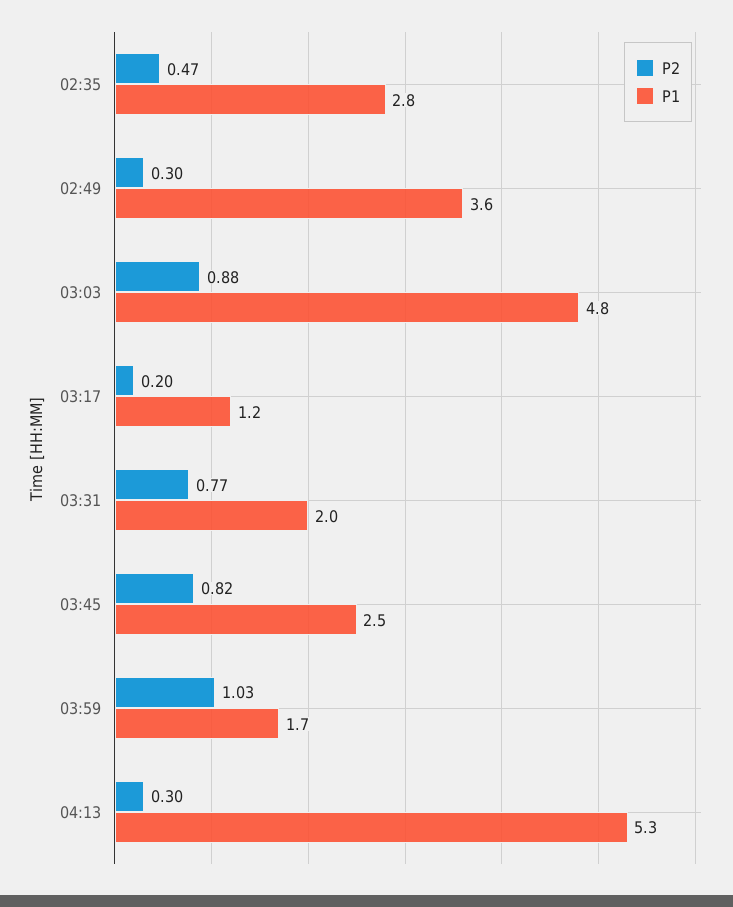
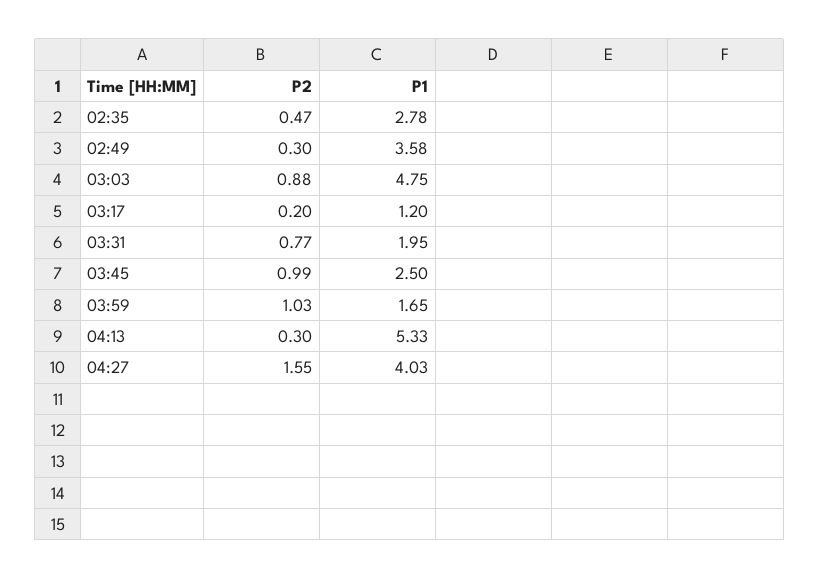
P2, 03:45: 0.82 -> 0.99
P2, 04:27: none -> 1.55
P1, 04:27: none -> 4.03

